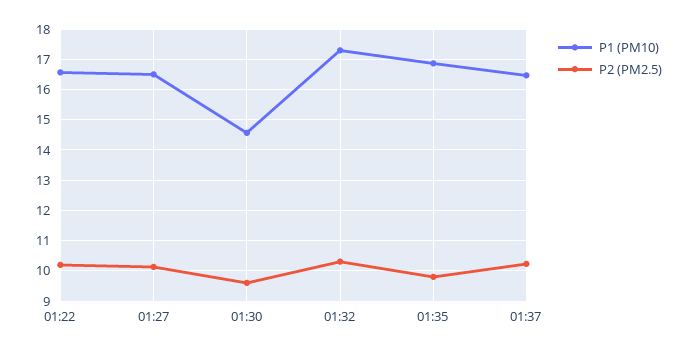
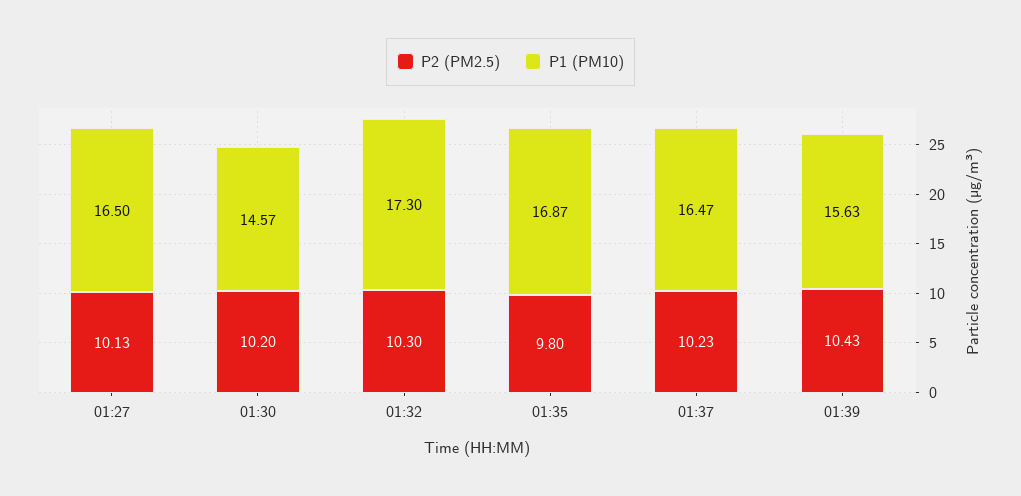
P1 (PM10), 01:22: 16.6 -> none
P2 (PM2.5), 01:22: 10.2 -> none
P2 (PM2.5), 01:30: 9.6 -> 10.2
P2 (PM2.5), 01:39: none -> 10.43
P1 (PM10), 01:39: none -> 15.63

